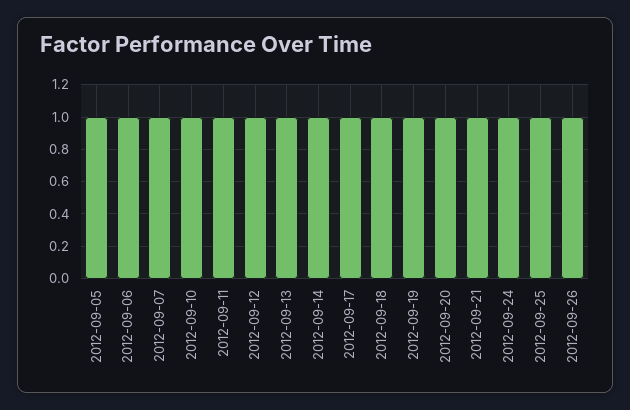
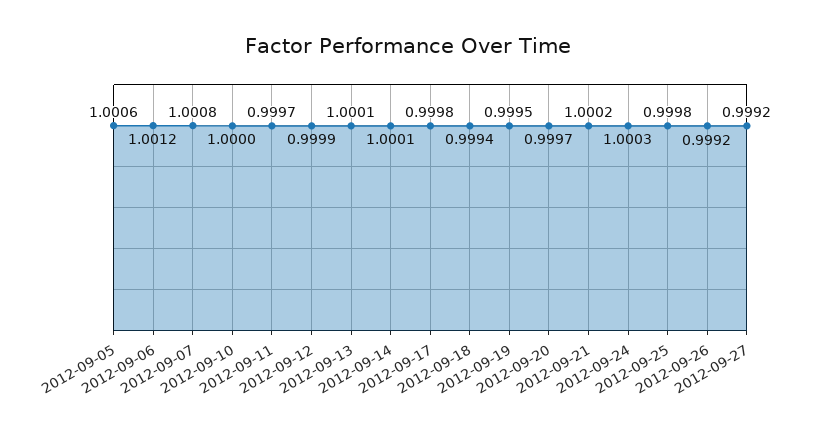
2012-09-27: none -> 0.9992

